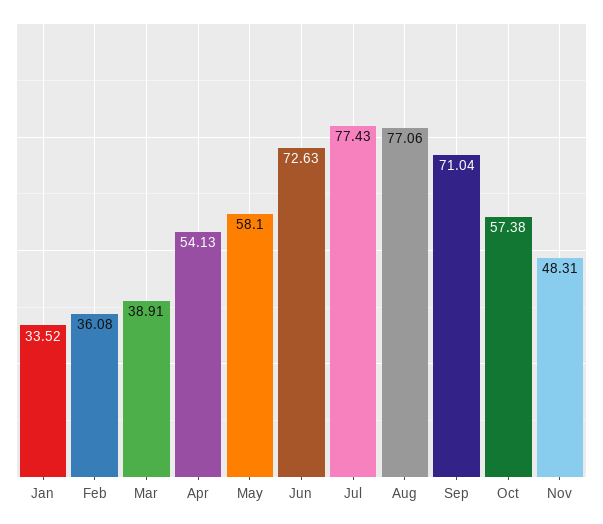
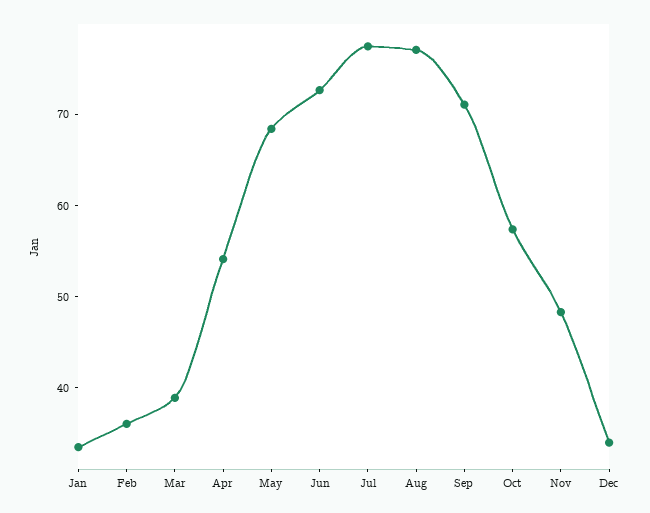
May: 58.1 -> 68
Dec: none -> 34

